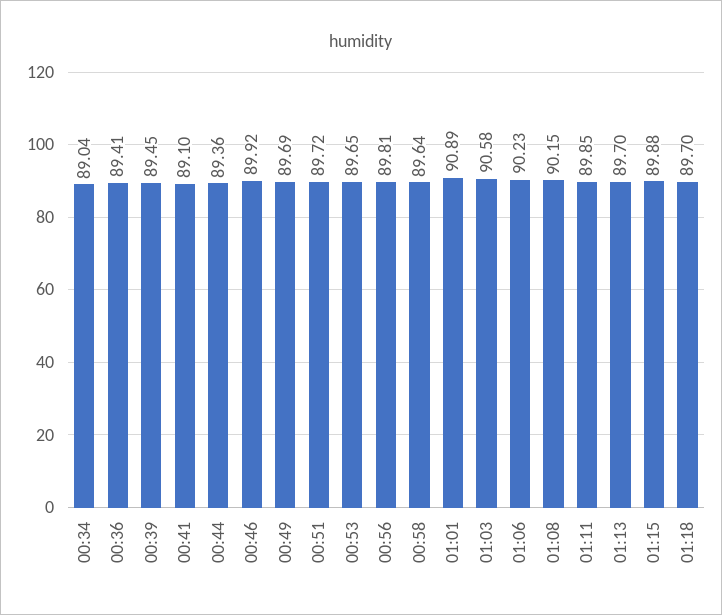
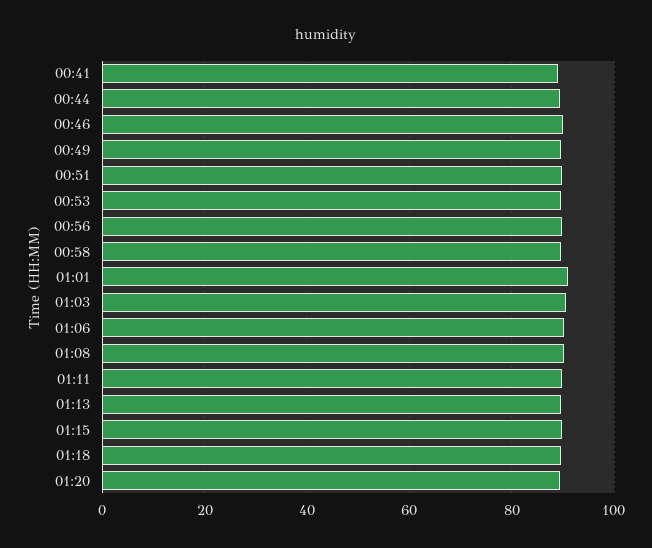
00:34: 89.04 -> none
00:36: 89.41 -> none
00:39: 89.45 -> none
01:20: none -> 90

